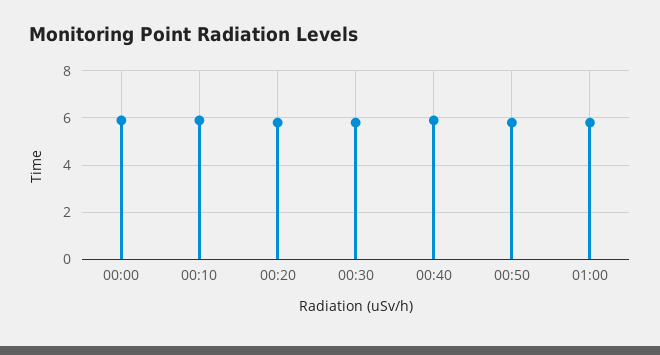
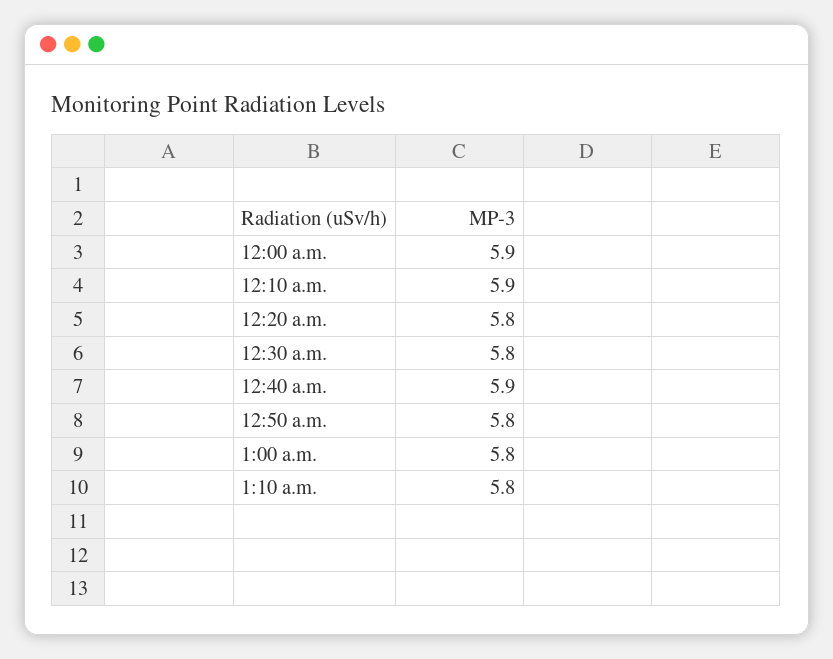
1:10 a.m.: none -> 5.8

